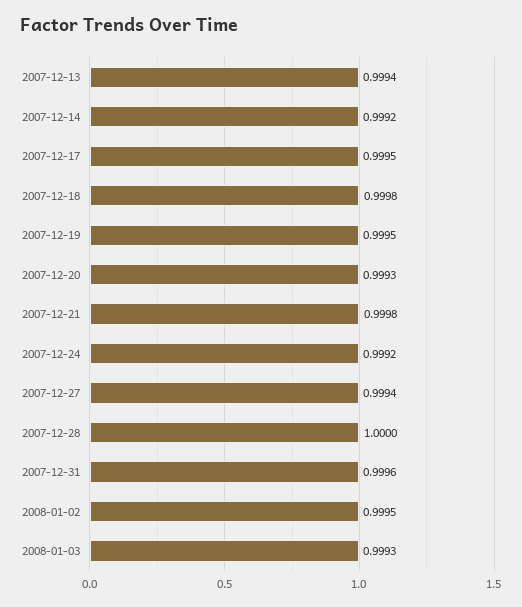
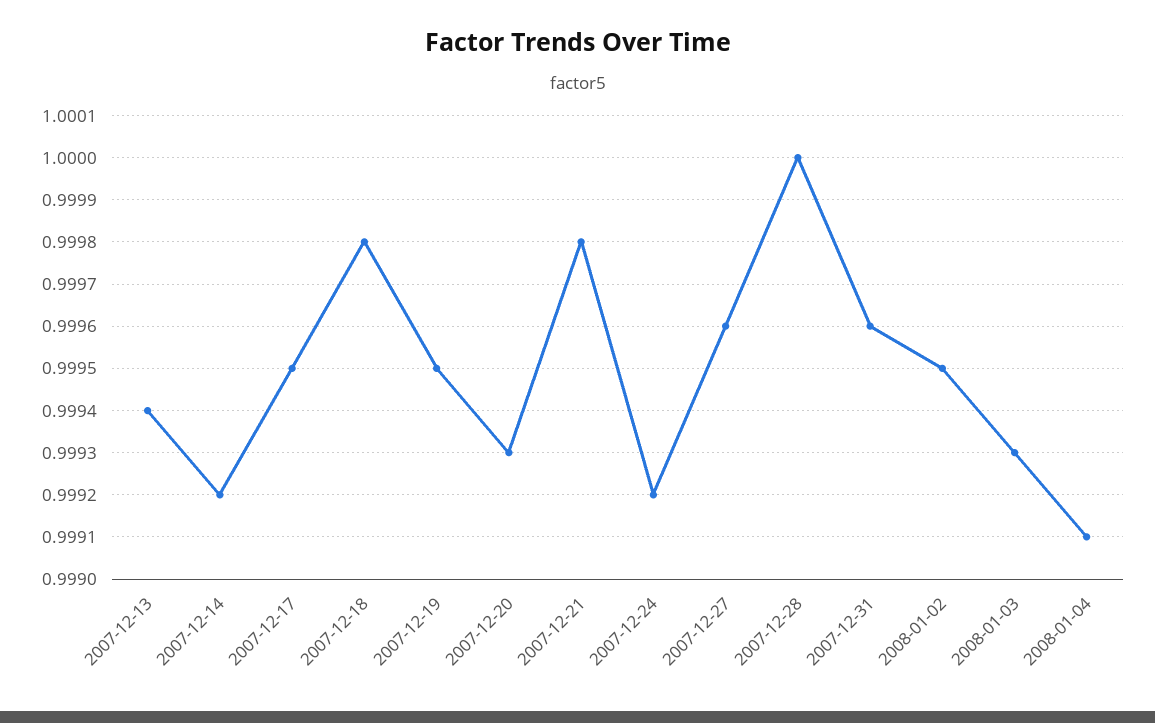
2007-12-27: 0.9994 -> 0.9996
2008-01-04: none -> 0.9991

